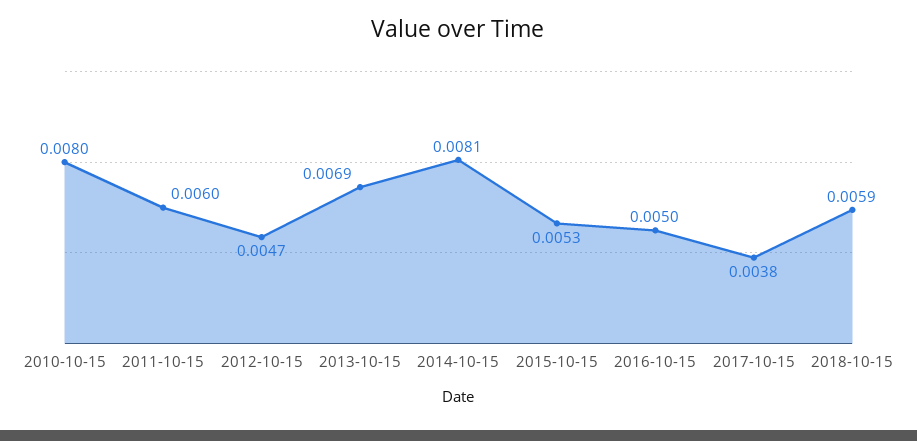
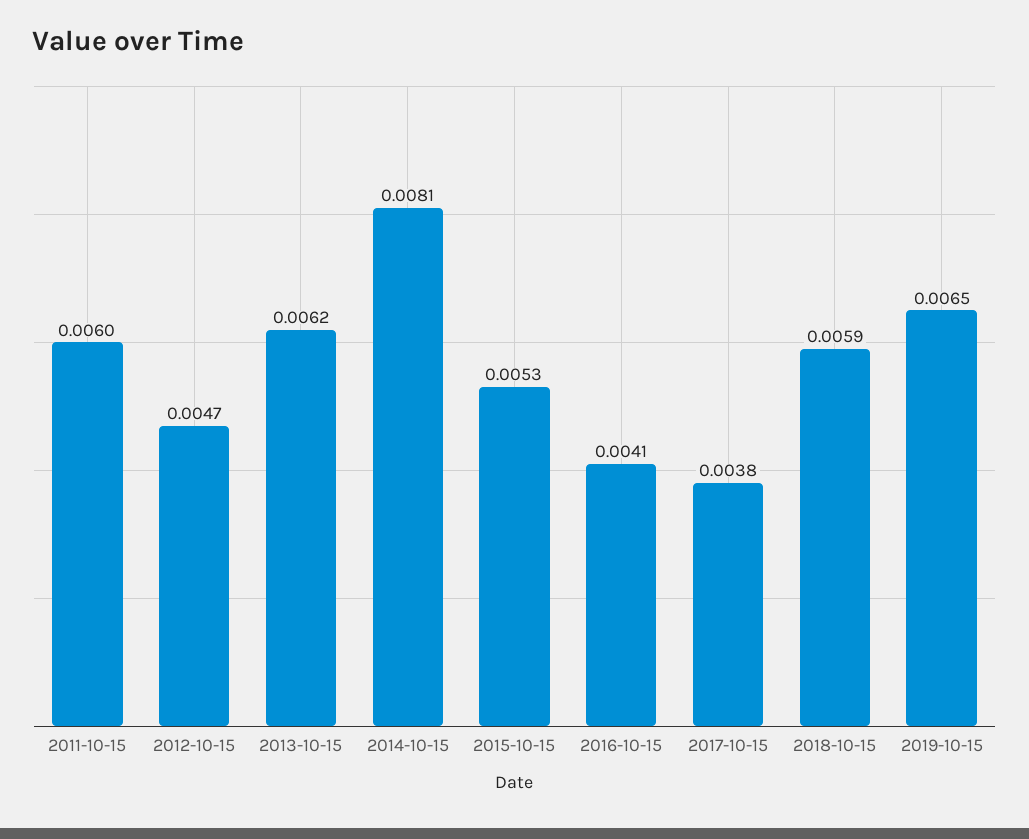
2010-10-15: 0.008 -> none
2013-10-15: 0.0069 -> 0.0062
2016-10-15: 0.005 -> 0.0041
2019-10-15: none -> 0.0065

